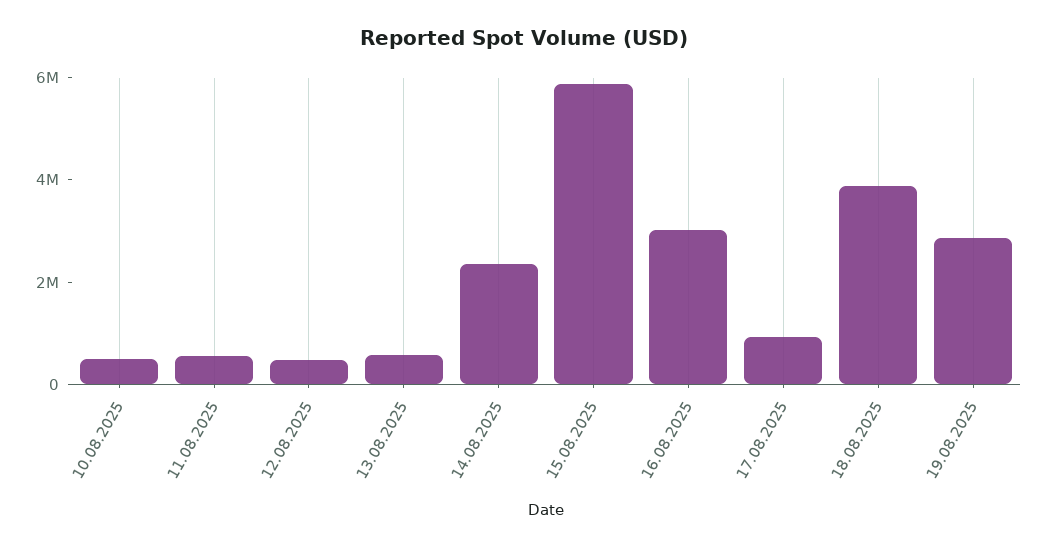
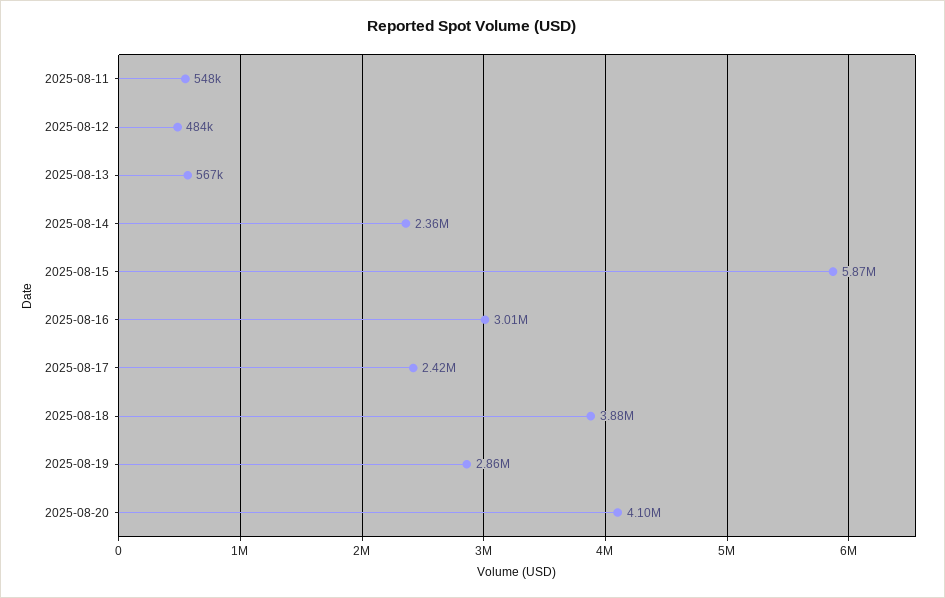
10.08.2025: 500000 -> none
17.08.2025: 1000000 -> 2420000
2025-08-20: none -> 4100000

